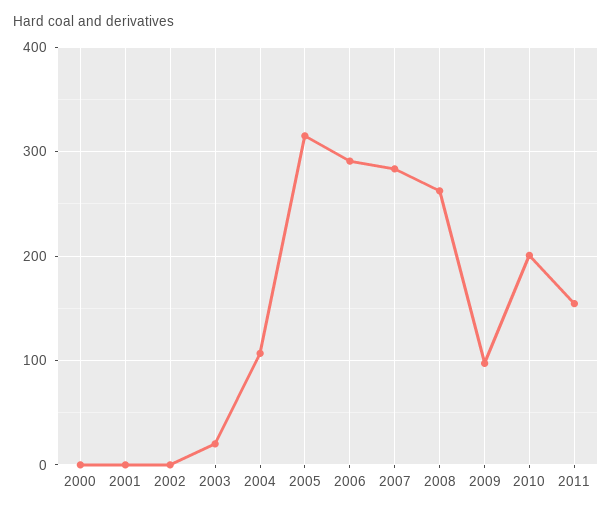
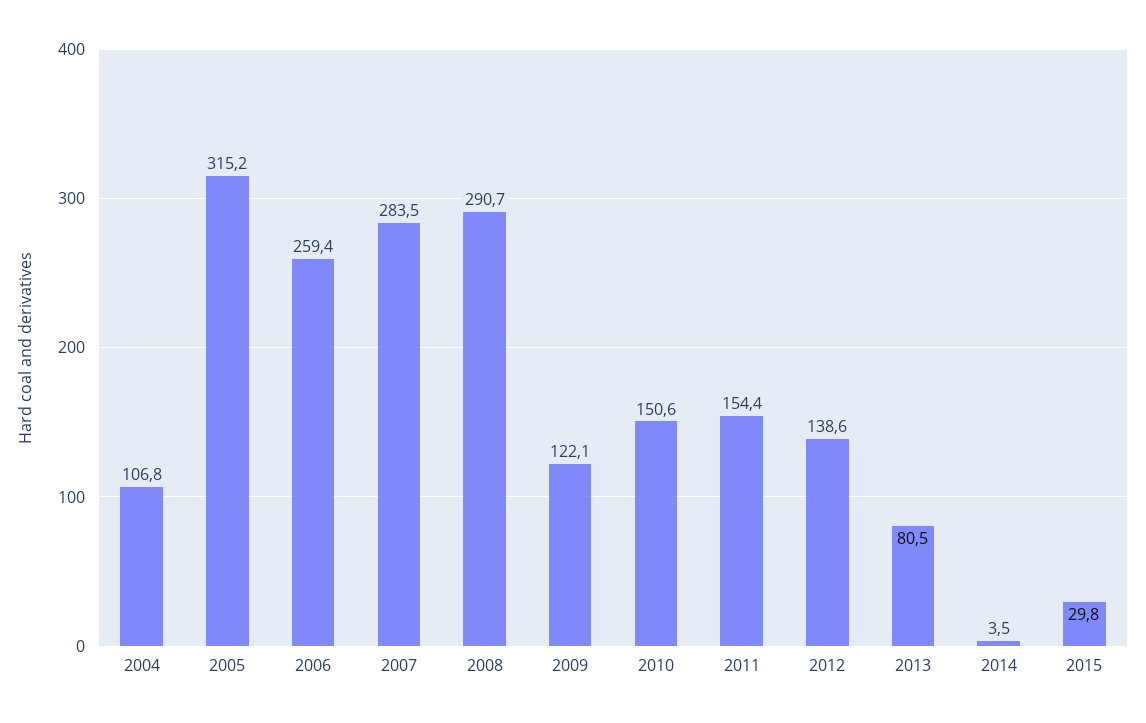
2000: 0 -> none
2001: 0 -> none
2002: 0 -> none
2003: 20 -> none
2006: 290 -> 259.4
2008: 260 -> 290.7
2009: 100 -> 122.1
2010: 200 -> 150.6
2012: none -> 138.6
2013: none -> 80.5
2014: none -> 3.5
2015: none -> 29.8

